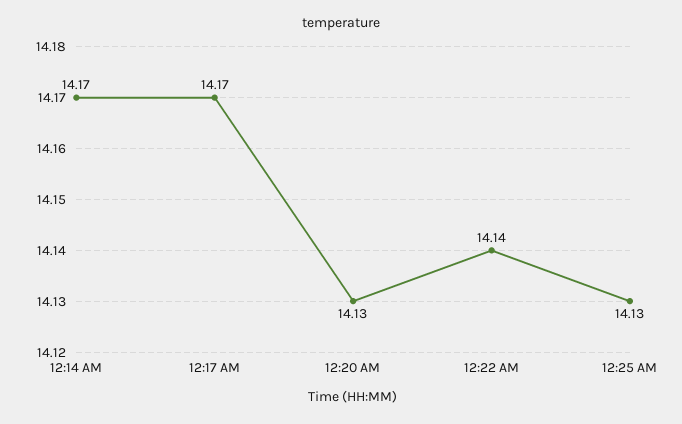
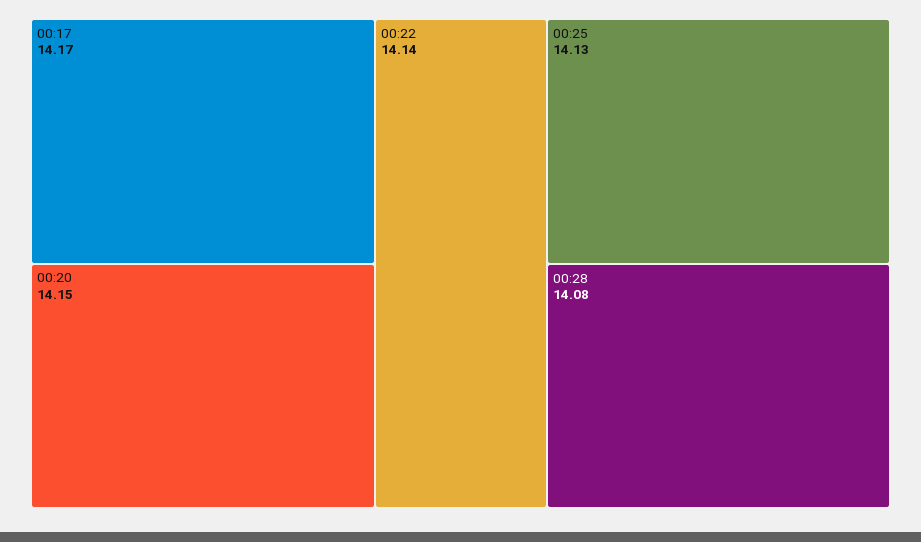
12:14 AM: 14.17 -> none
12:20 AM: 14.13 -> 14.15
00:28: none -> 14.08

